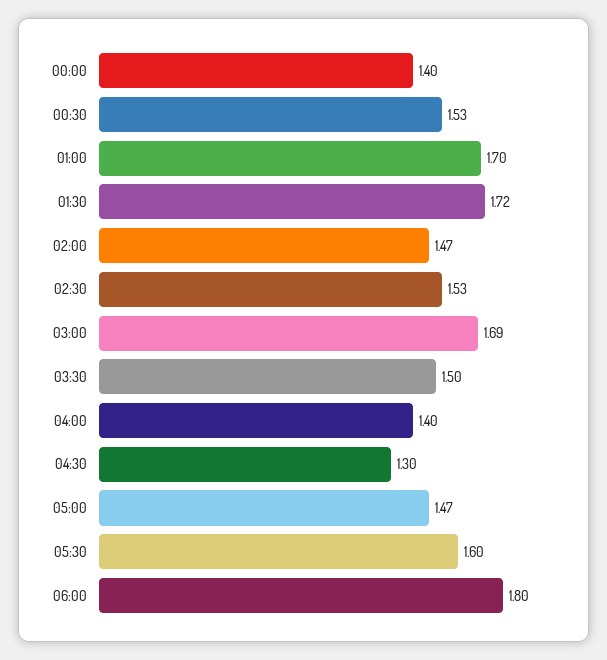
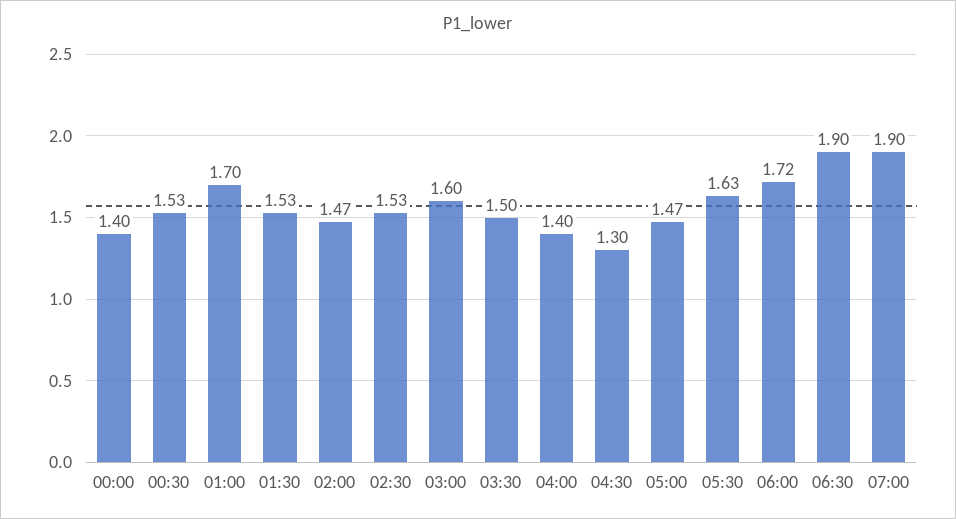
01:30: 1.72 -> 1.53
03:00: 1.69 -> 1.6
05:30: 1.6 -> 1.63
06:00: 1.8 -> 1.72
06:30: none -> 1.9
07:00: none -> 1.9

